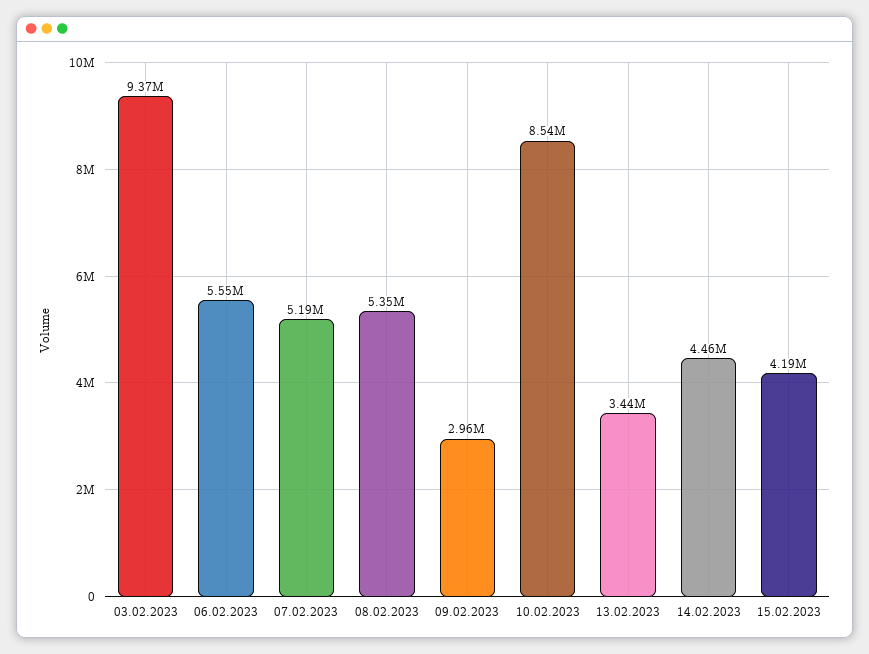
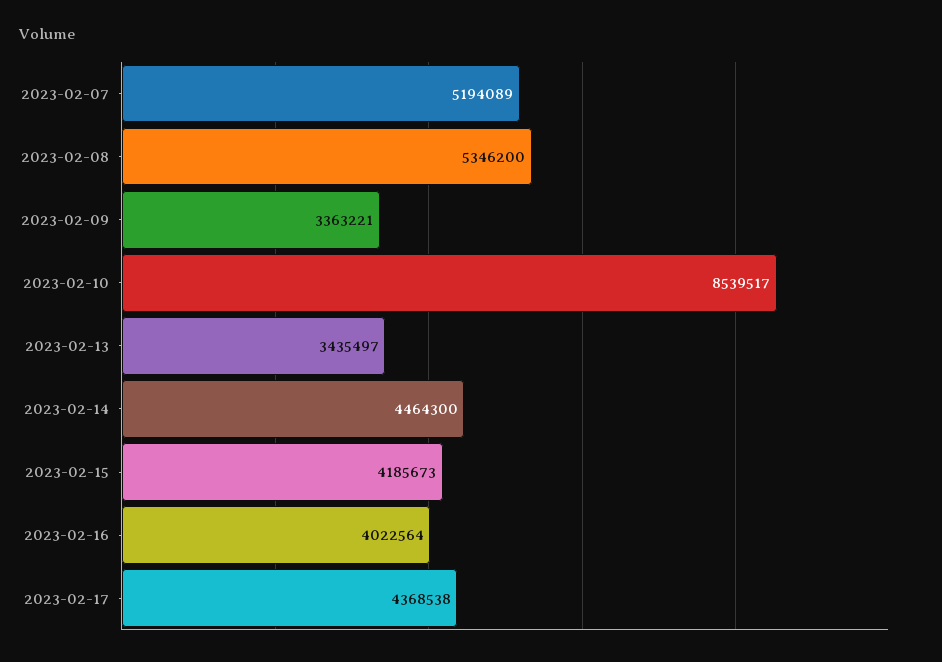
03.02.2023: 9370000 -> none
06.02.2023: 5550000 -> none
09.02.2023: 2960000 -> 3363221
2023-02-16: none -> 4022564
2023-02-17: none -> 4368538

